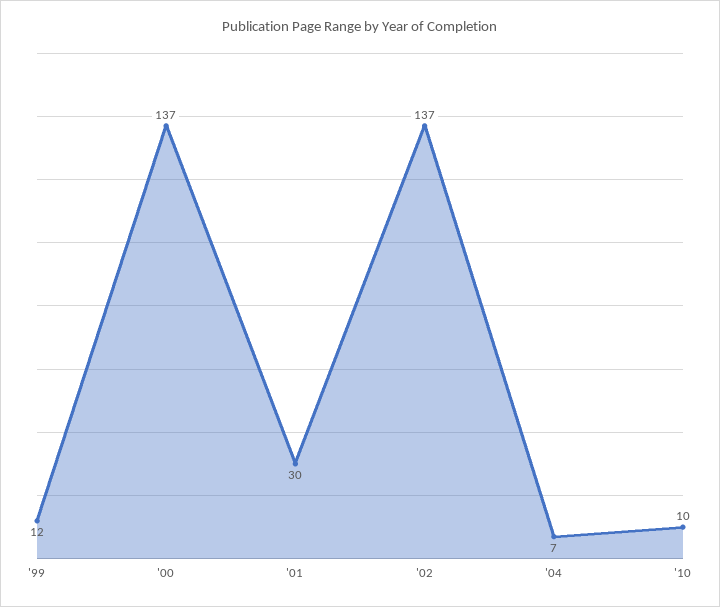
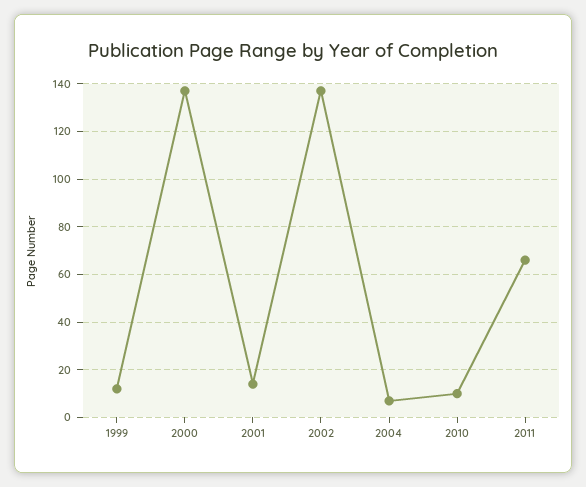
'01: 30 -> 15
2011: none -> 65

